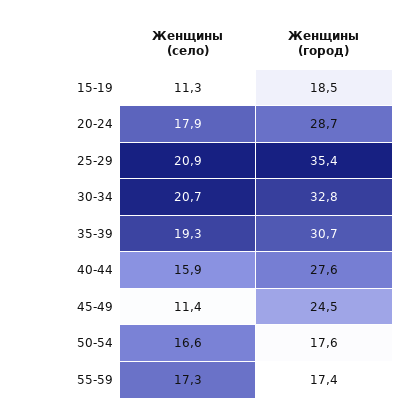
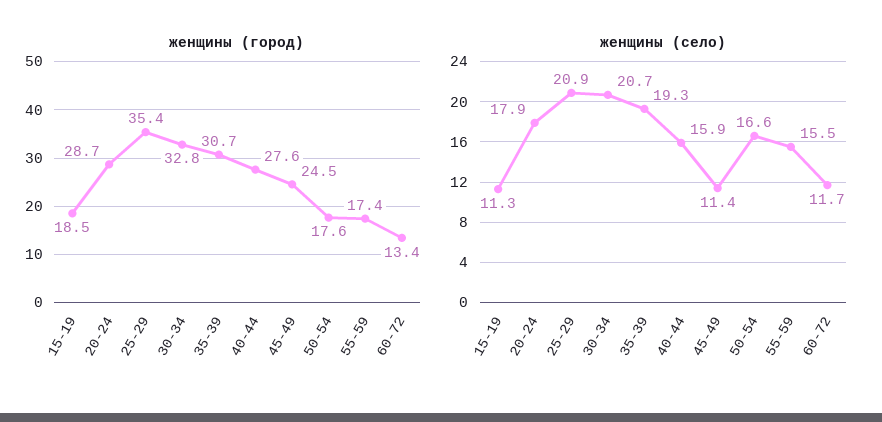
Женщины (село), 55-59: 17.3 -> 15.5
Женщины (город), 60-72: none -> 13.4
Женщины (село), 60-72: none -> 11.7

